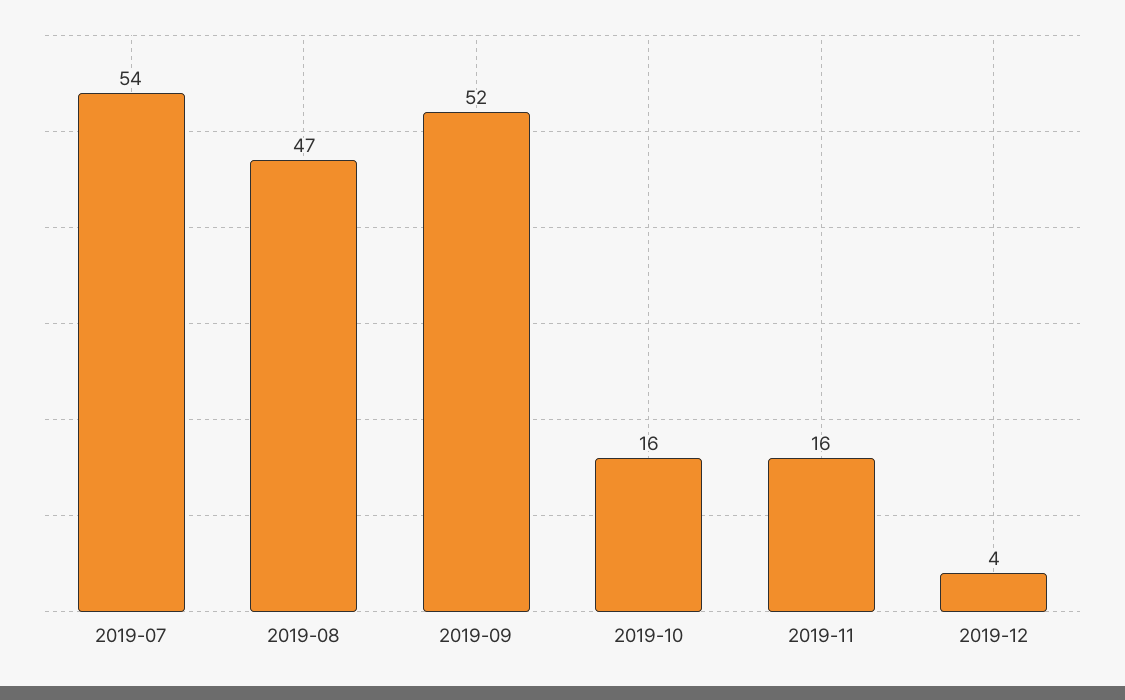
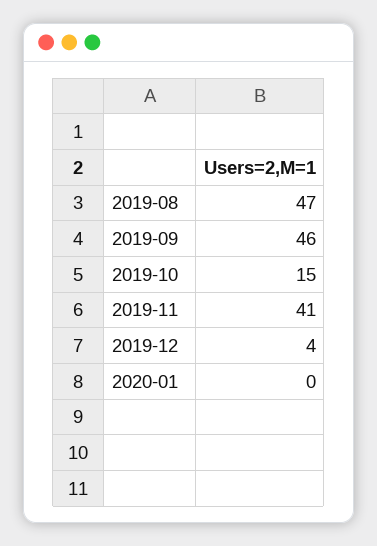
2019-07: 54 -> none
2019-09: 52 -> 46
2019-10: 16 -> 15
2019-11: 16 -> 41
2020-01: none -> 0

